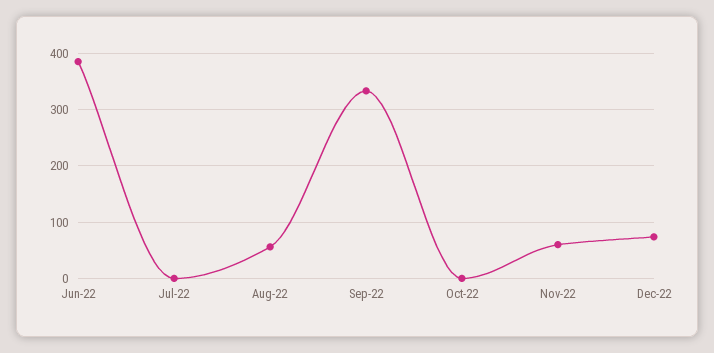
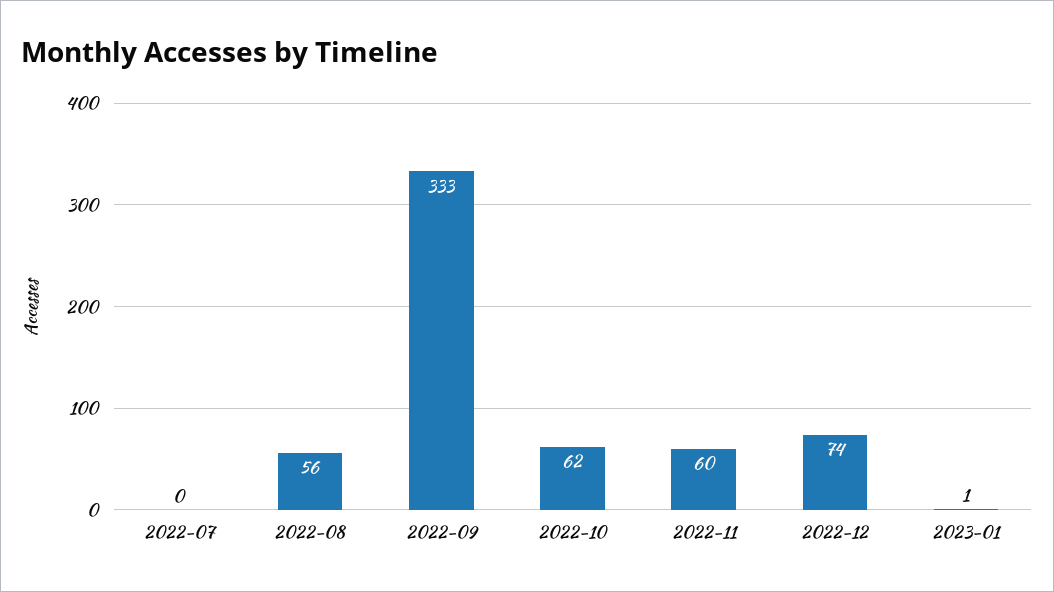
Jun-22: 380 -> none
Oct-22: 0 -> 62
2023-01: none -> 1

